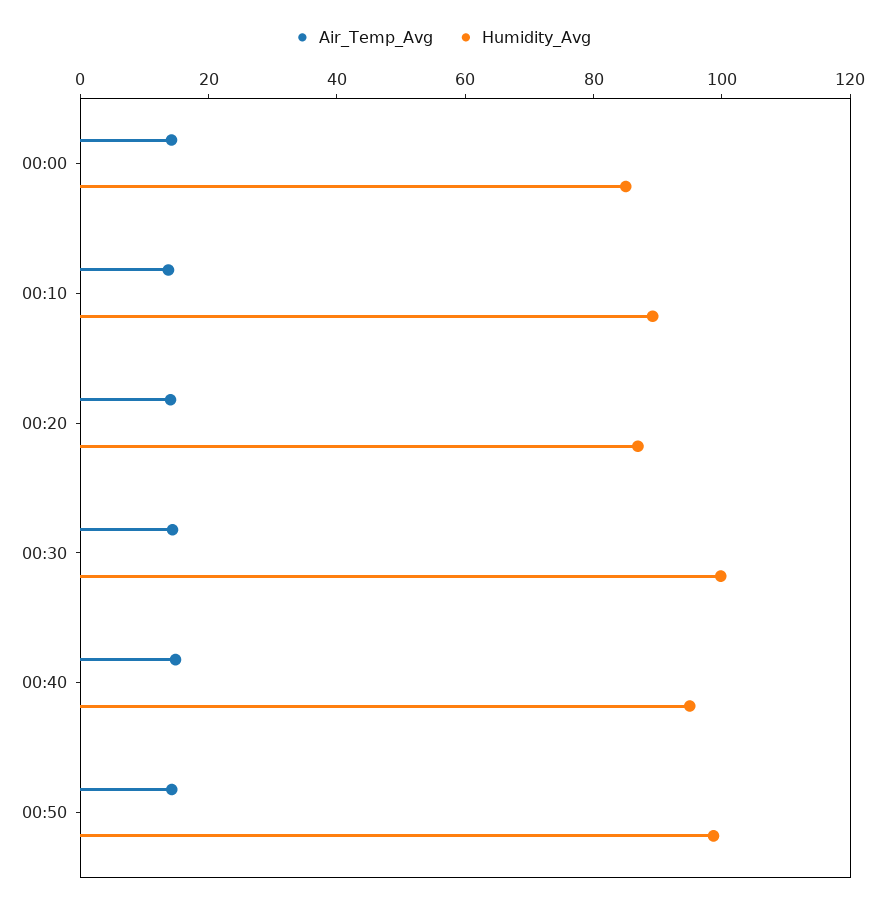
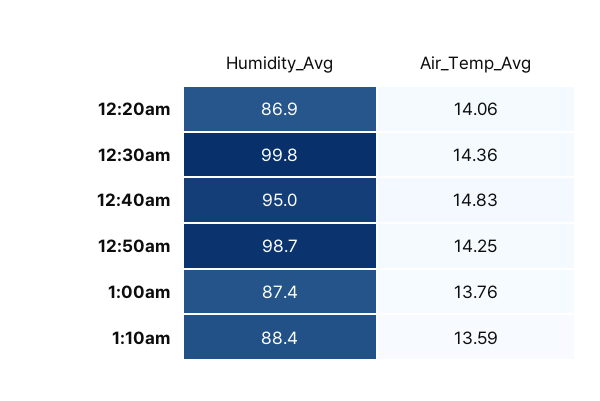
Air_Temp_Avg, 00:00: 15 -> none
Humidity_Avg, 00:00: 85 -> none
Air_Temp_Avg, 00:10: 15 -> none
Humidity_Avg, 00:10: 90 -> none
Humidity_Avg, 1:00am: none -> 87.4
Air_Temp_Avg, 1:00am: none -> 13.76
Humidity_Avg, 1:10am: none -> 88.4
Air_Temp_Avg, 1:10am: none -> 13.59

